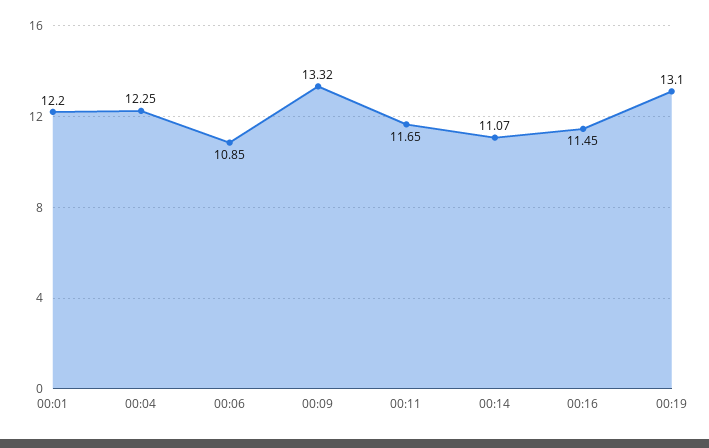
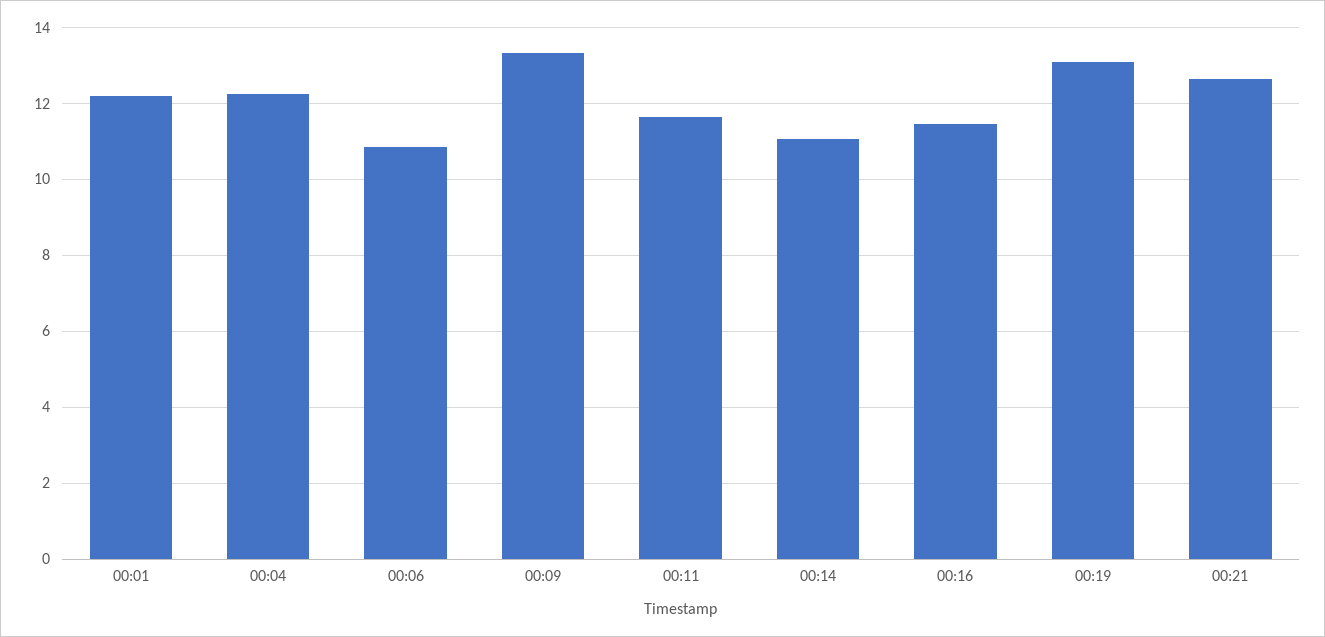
00:21: none -> 12.6

